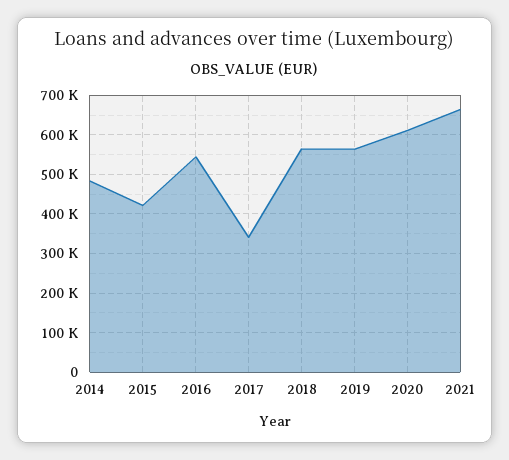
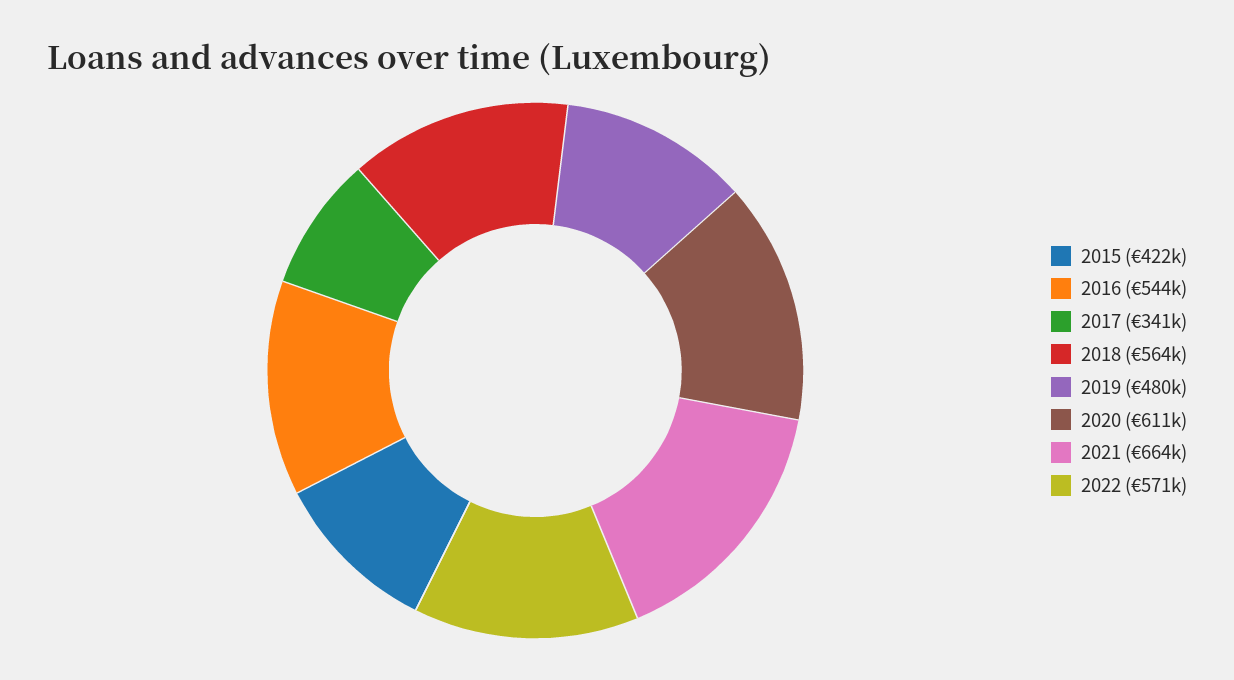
2014: 480000 -> none
2019: 560000 -> 480000
2022: none -> 571000

